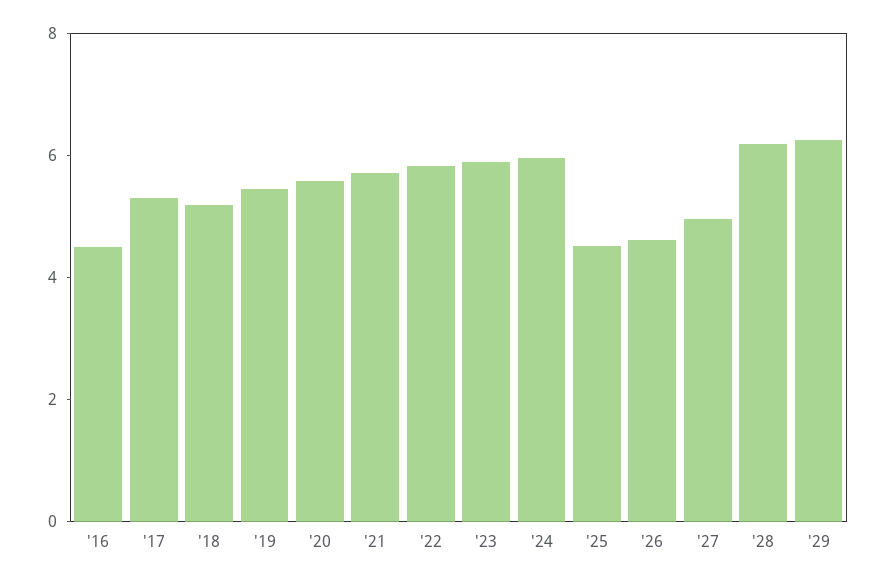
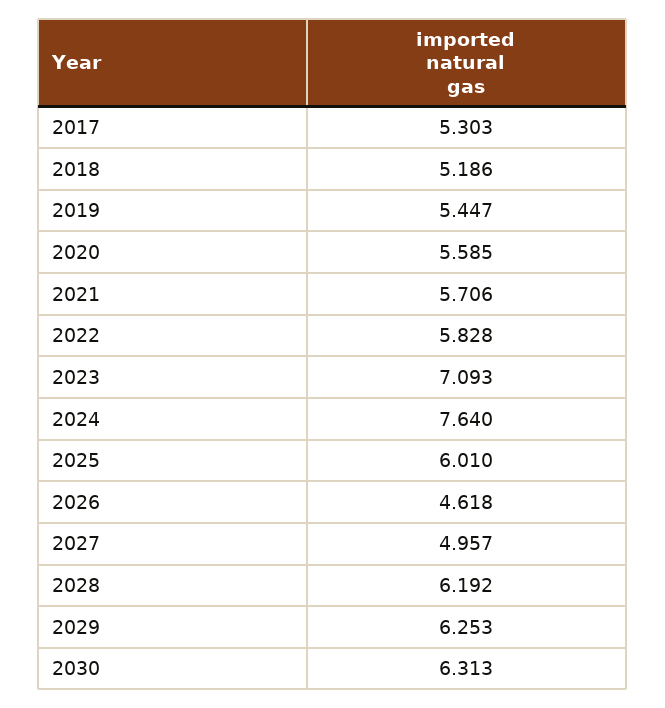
'16: 4.5 -> none
'23: 6 -> 7.093
'24: 6 -> 7.64
'25: 4.5 -> 6.01
2030: none -> 6.313

